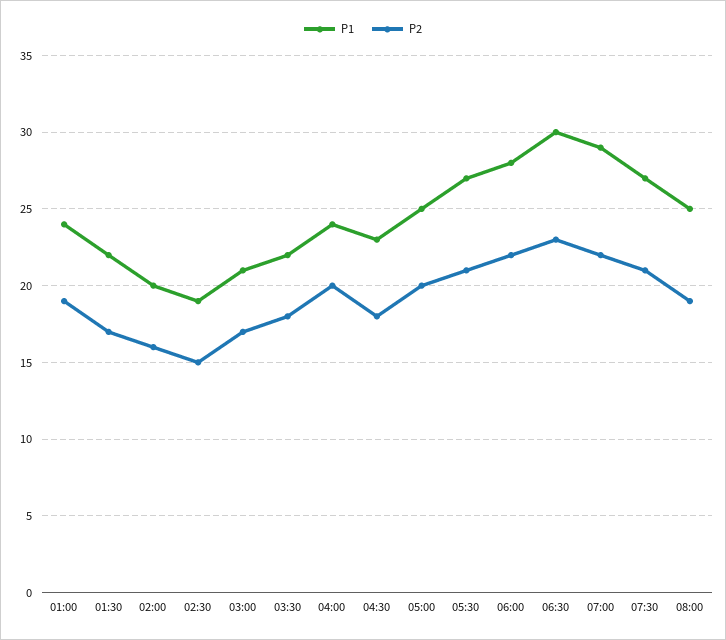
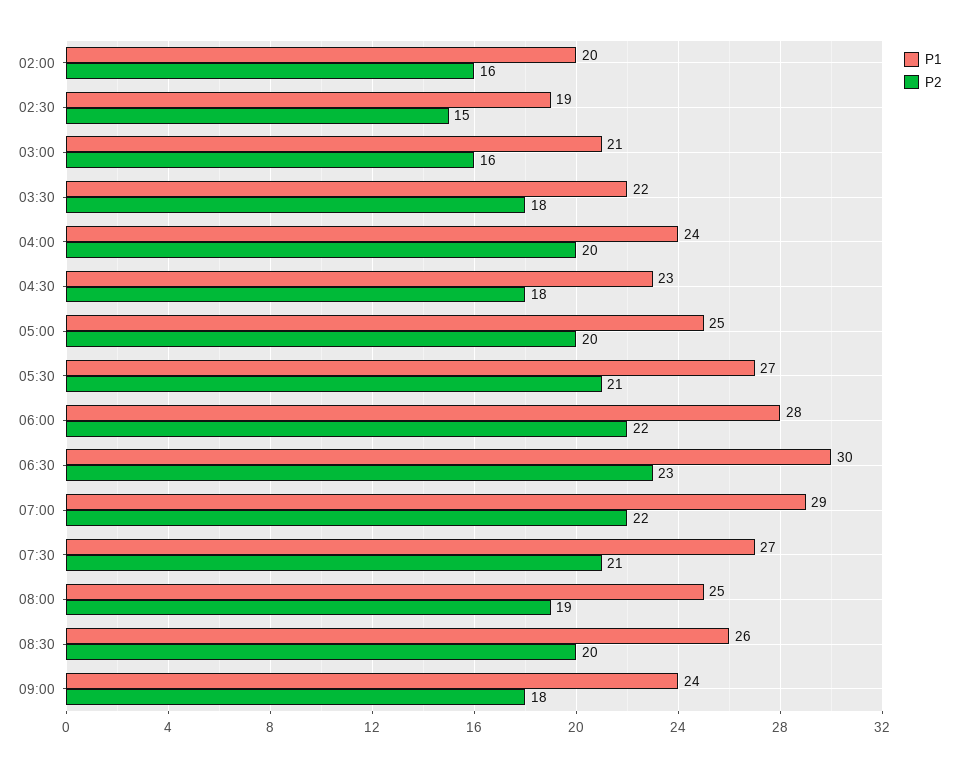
P1, 01:00: 24 -> none
P2, 01:00: 19 -> none
P1, 01:30: 22 -> none
P2, 01:30: 17 -> none
P2, 03:00: 17 -> 16
P1, 08:30: none -> 26
P2, 08:30: none -> 20
P1, 09:00: none -> 24
P2, 09:00: none -> 18

